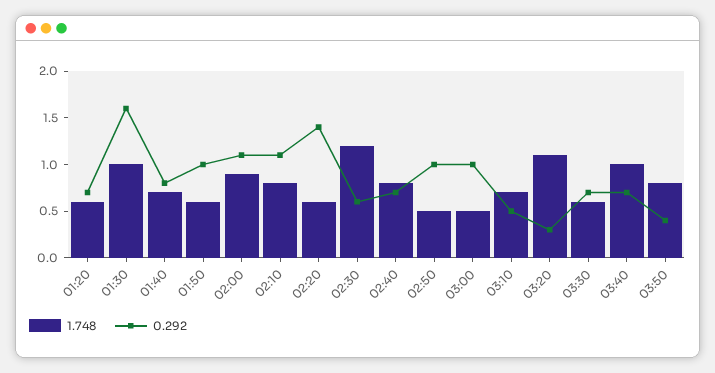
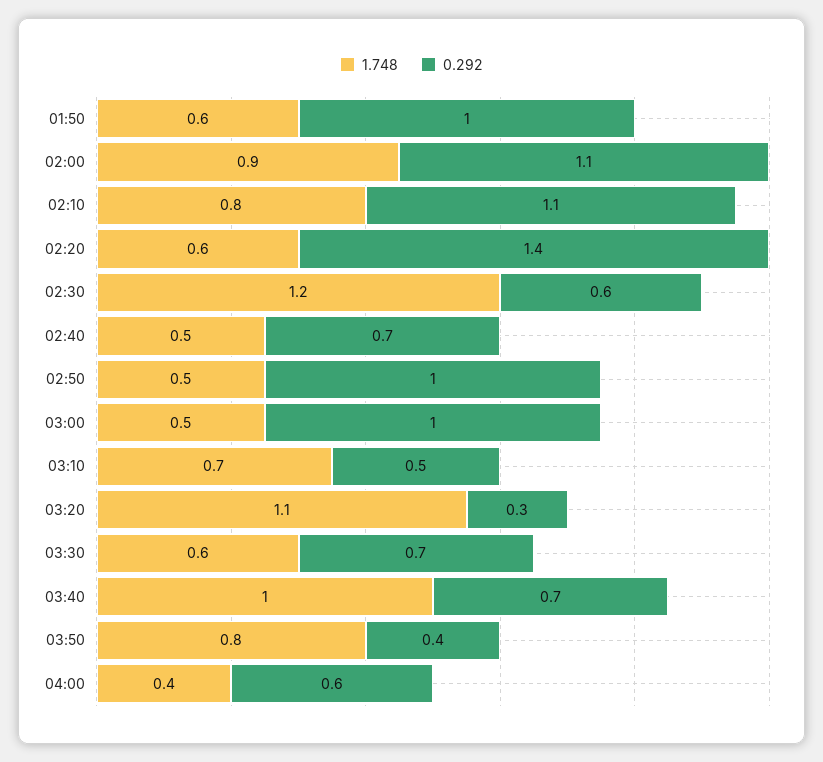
1.748, 01:20: 0.6 -> none
0.292, 01:20: 0.7 -> none
1.748, 01:30: 1 -> none
0.292, 01:30: 1.6 -> none
1.748, 01:40: 0.7 -> none
0.292, 01:40: 0.8 -> none
1.748, 02:40: 0.8 -> 0.5
1.748, 04:00: none -> 0.4
0.292, 04:00: none -> 0.6

